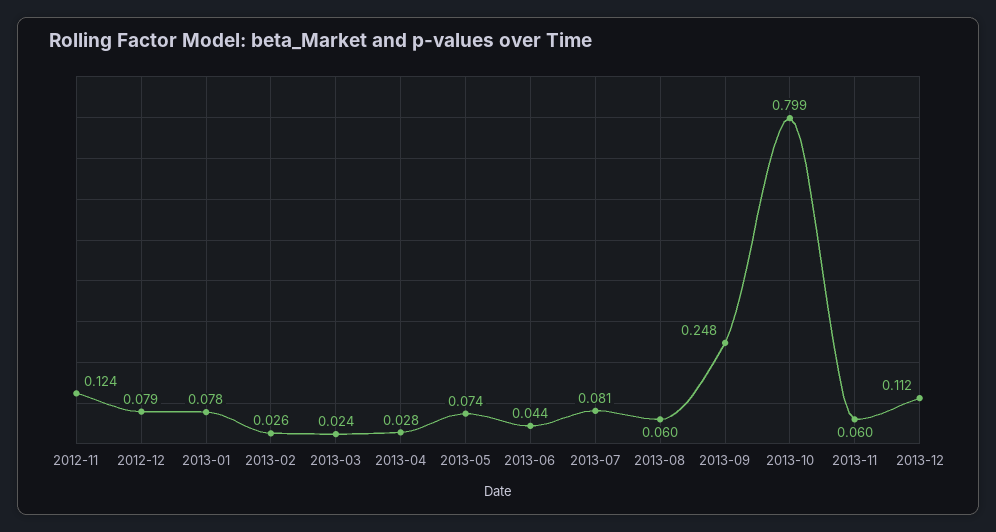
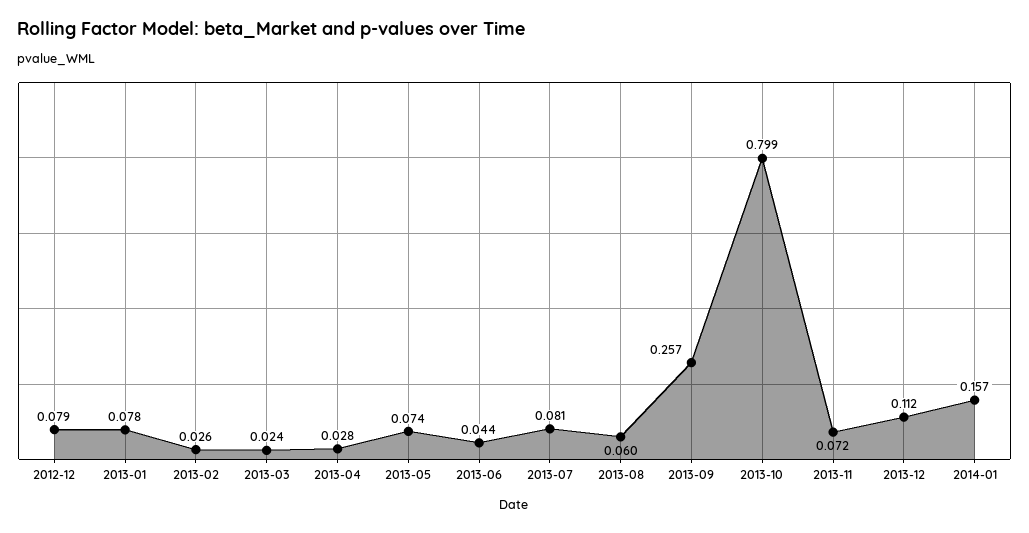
2012-11: 0.124 -> none
2013-09: 0.248 -> 0.257
2013-11: 0.06 -> 0.072
2014-01: none -> 0.157

